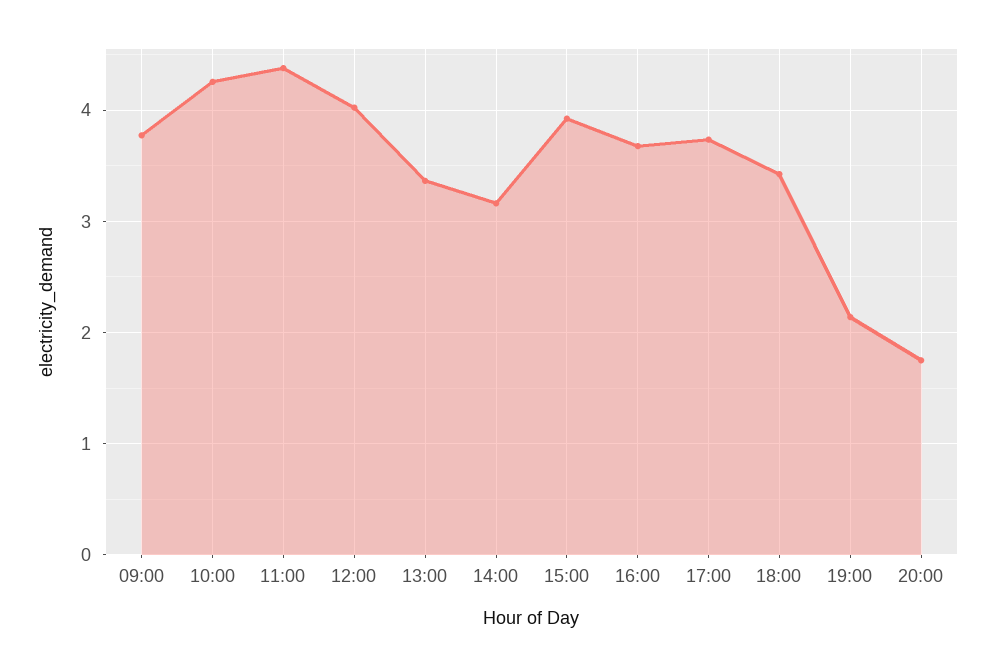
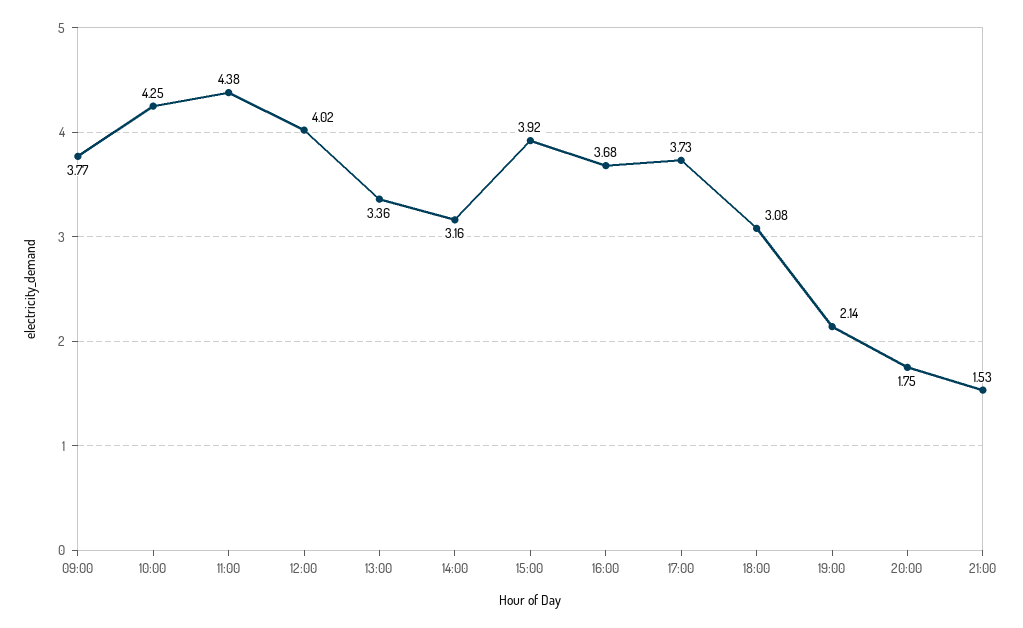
18:00: 3.4 -> 3.08
21:00: none -> 1.53

